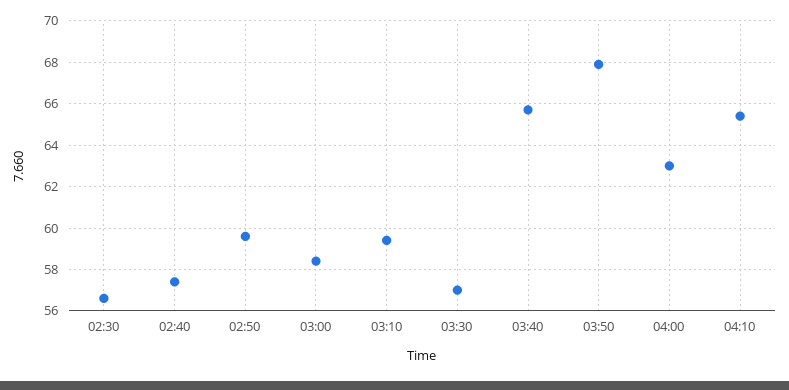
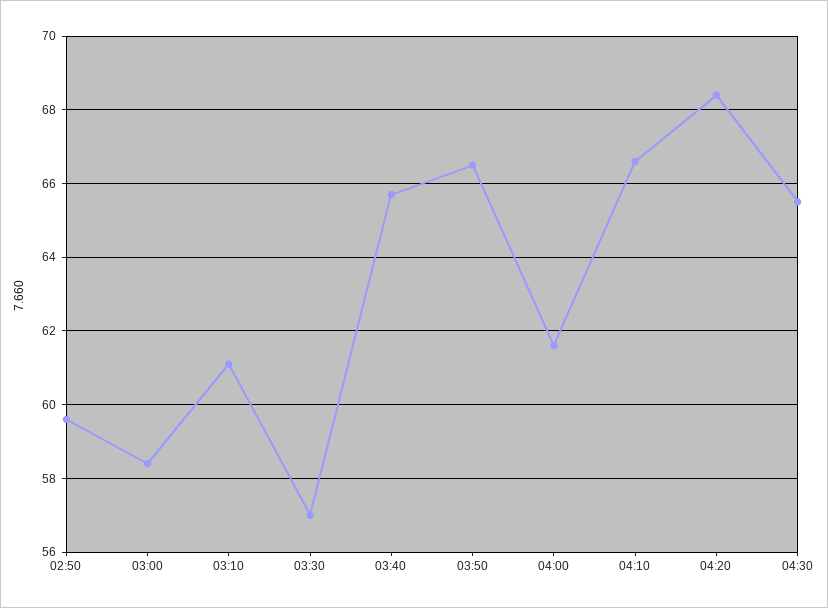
02:30: 56.5 -> none
02:40: 57.5 -> none
03:10: 59.5 -> 61
03:50: 68 -> 66.5
04:00: 63 -> 61.5
04:10: 65.5 -> 66.5
04:20: none -> 68.5
04:30: none -> 65.5

